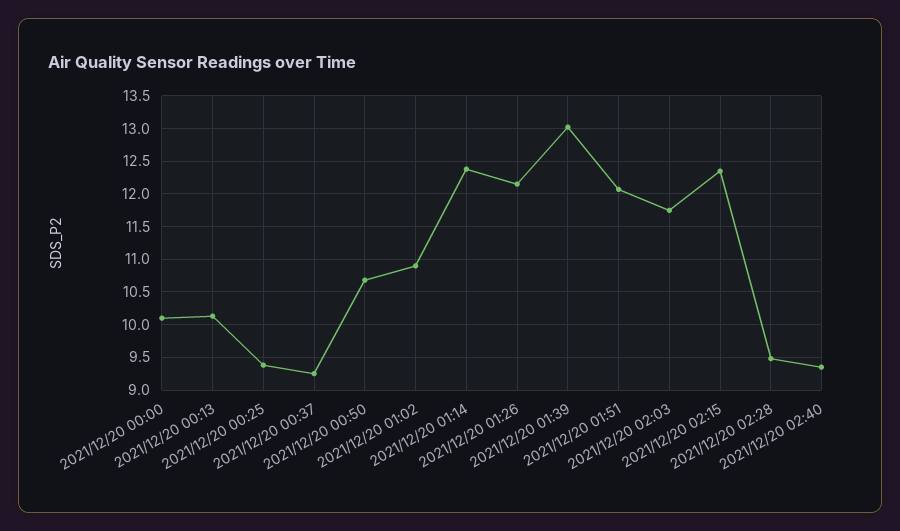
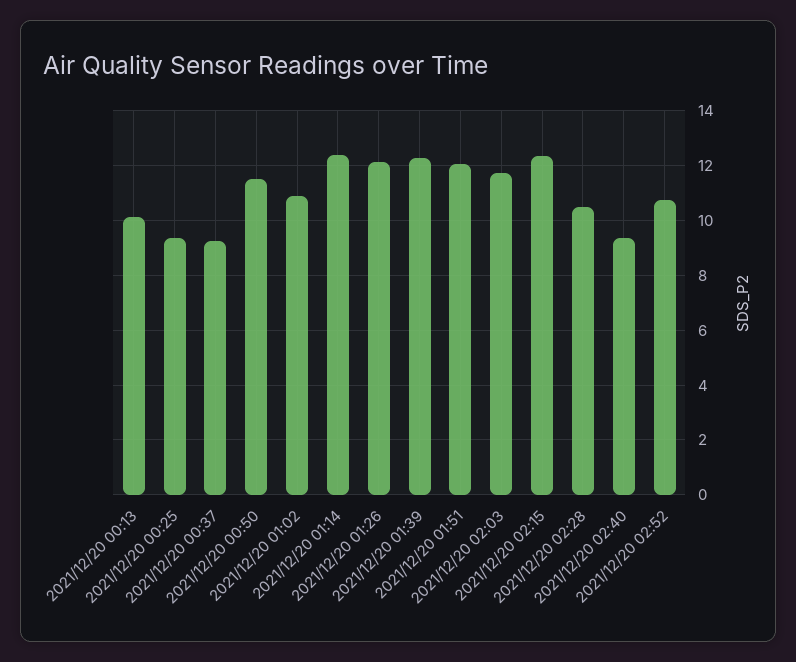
2021/12/20 00:00: 10.1 -> none
2021/12/20 00:50: 10.7 -> 11.5
2021/12/20 01:39: 13 -> 12.25
2021/12/20 02:28: 9.5 -> 10.5
2021/12/20 02:52: none -> 10.75

